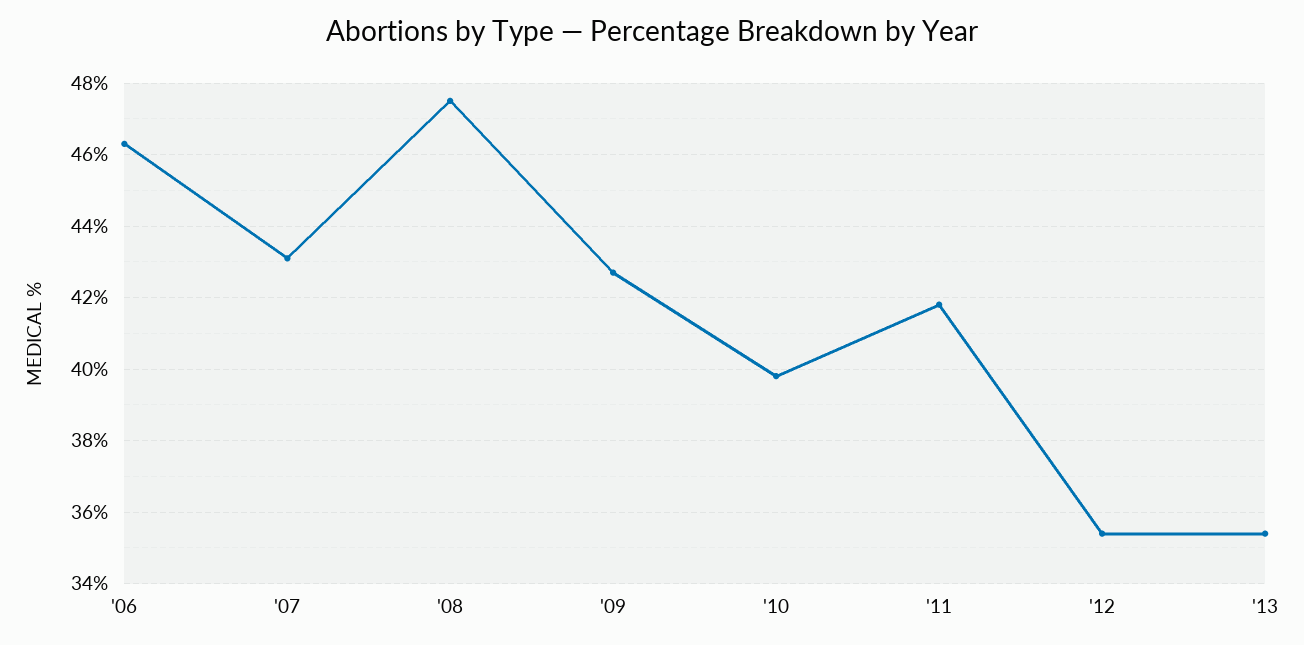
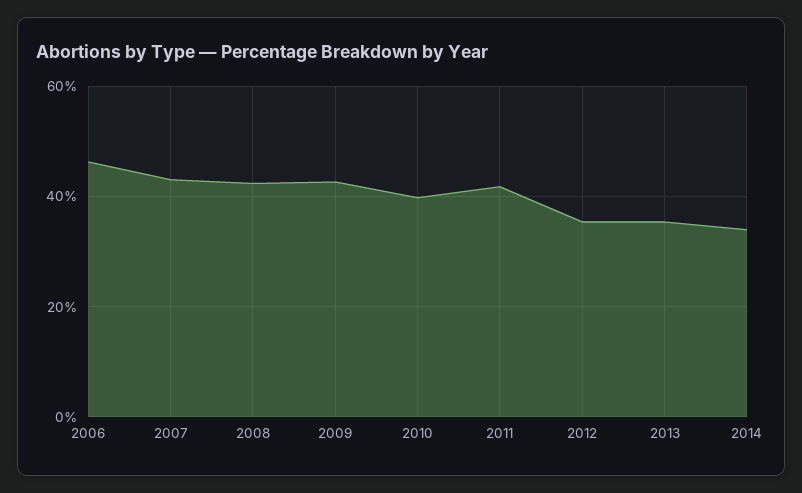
'08: 47.5 -> 42
2014: none -> 34

